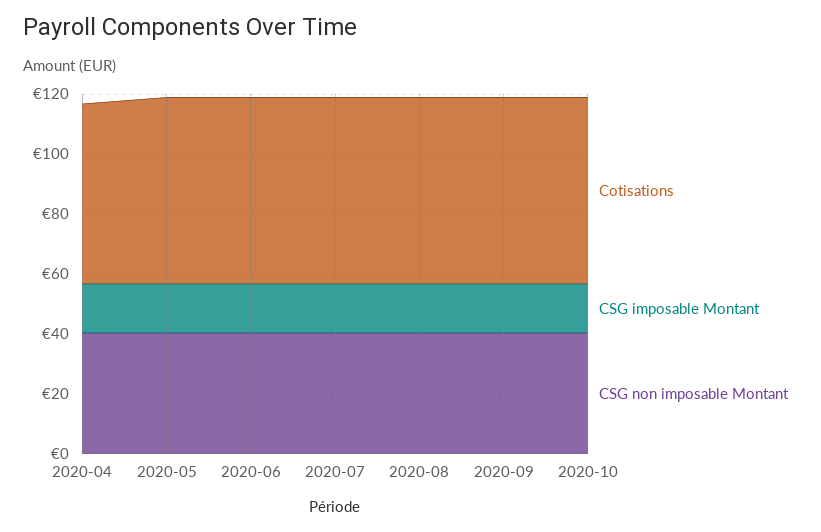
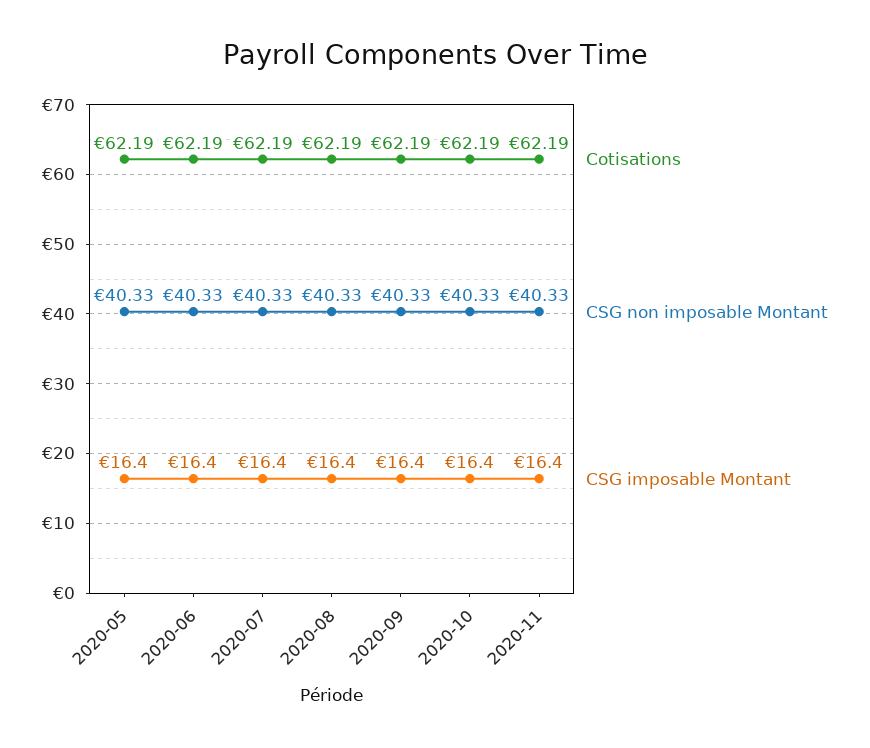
Cotisations, 2020-04: 60 -> none
CSG imposable Montant, 2020-04: 15 -> none
CSG non imposable Montant, 2020-04: 40 -> none
Cotisations, 2020-11: none -> 62.19
CSG non imposable Montant, 2020-11: none -> 40.33
CSG imposable Montant, 2020-11: none -> 16.4

